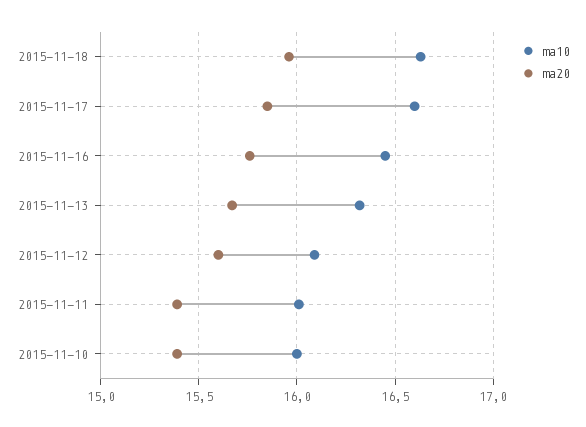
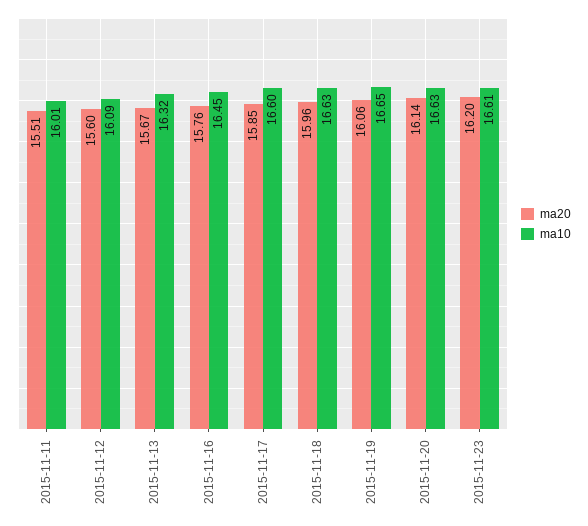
ma20, 2015-11-11: 15.4 -> 15.51
ma10, 2015-11-10: 16 -> none
ma20, 2015-11-10: 15.4 -> none
ma20, 2015-11-19: none -> 16.06
ma10, 2015-11-19: none -> 16.65
ma20, 2015-11-20: none -> 16.14
ma10, 2015-11-20: none -> 16.63
ma20, 2015-11-23: none -> 16.2
ma10, 2015-11-23: none -> 16.61

